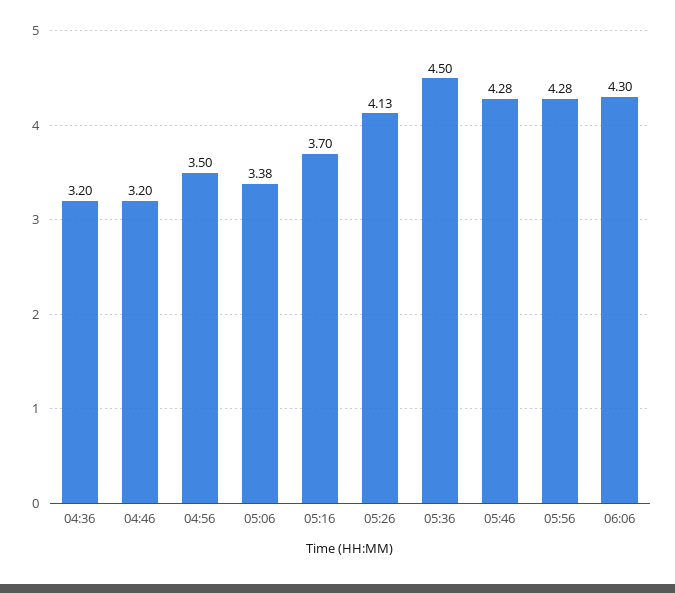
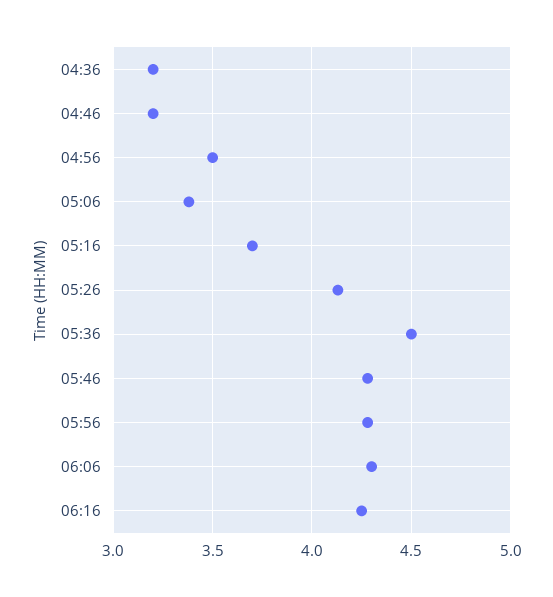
06:16: none -> 4.25

